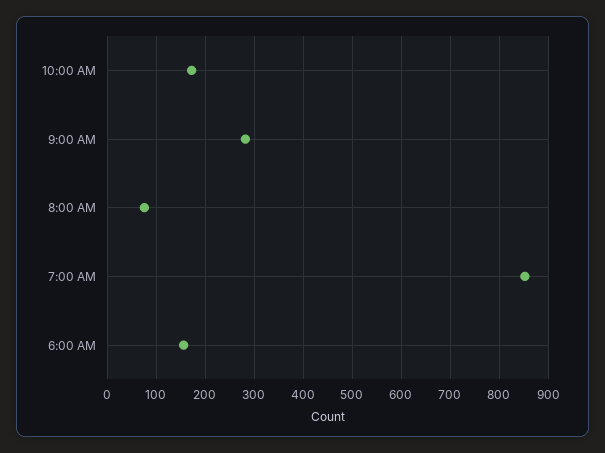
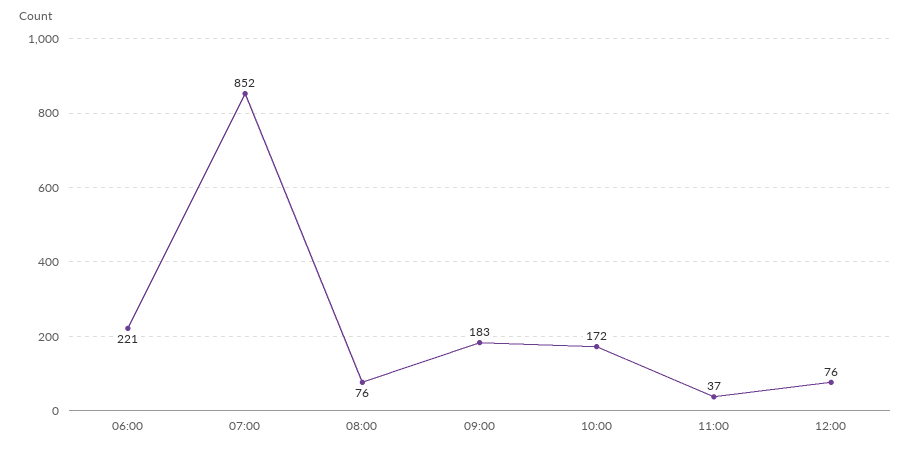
9:00 AM: 280 -> 183
6:00 AM: 160 -> 221
11:00: none -> 37
12:00: none -> 76

